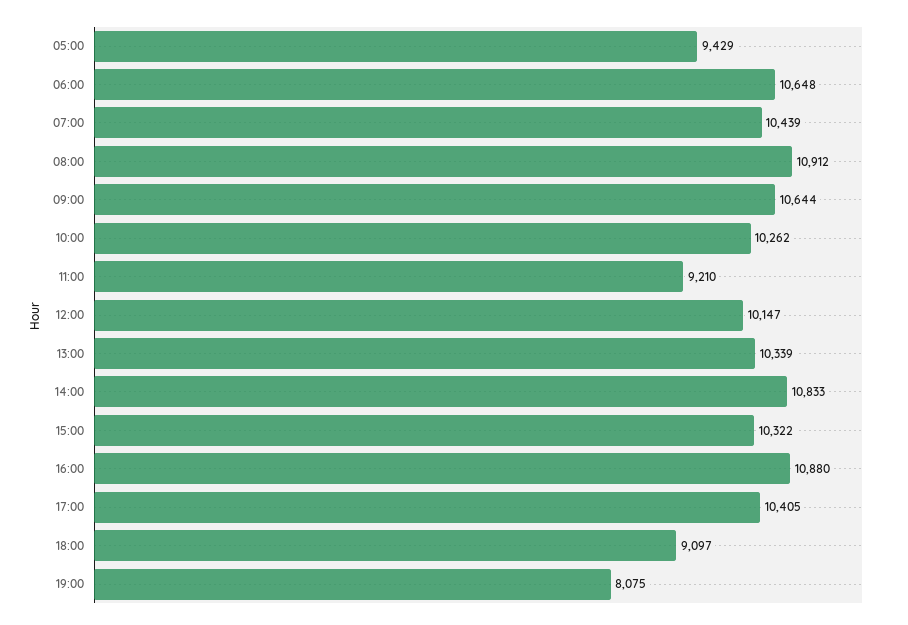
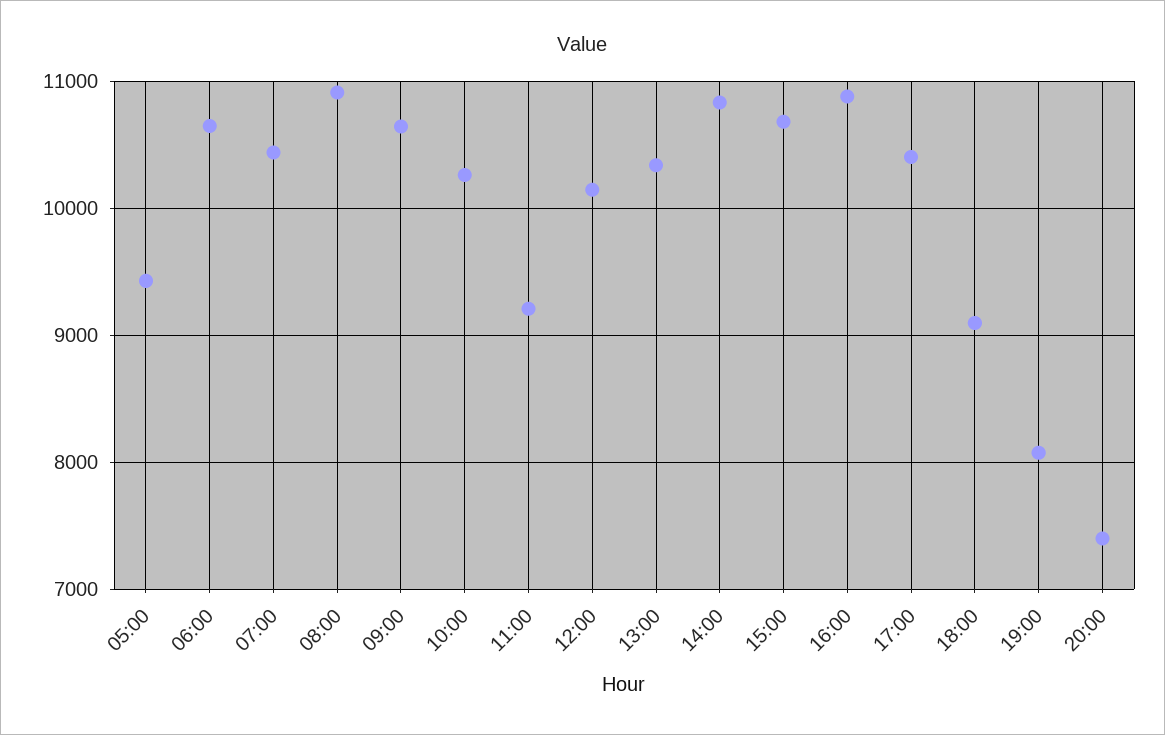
15:00: 10322 -> 10700
20:00: none -> 7400

